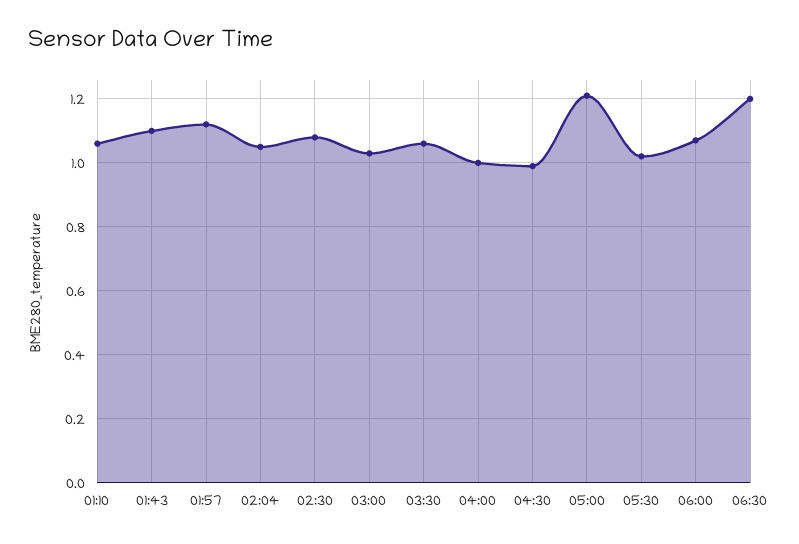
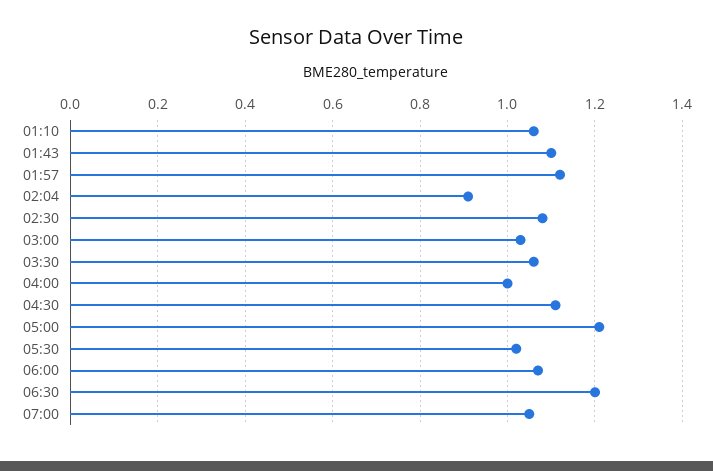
02:04: 1.05 -> 0.9
04:30: 1 -> 1.1
07:00: none -> 1.05

